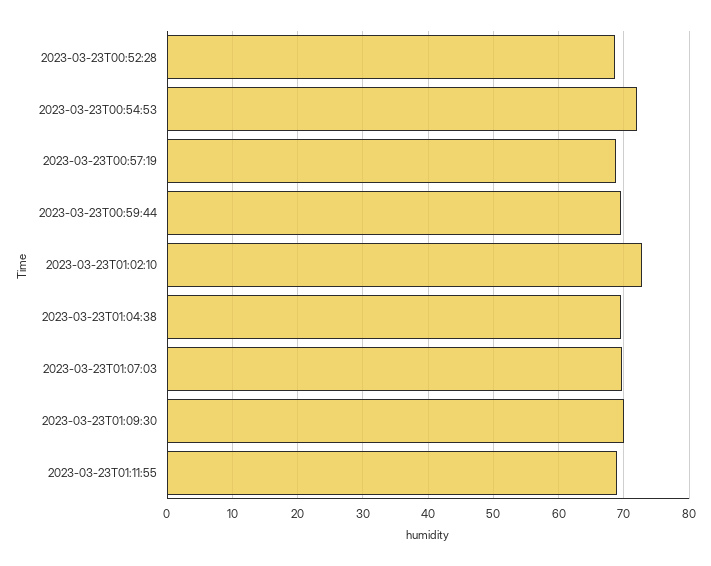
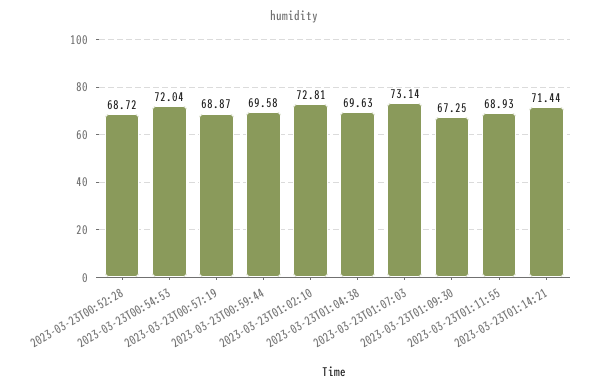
2023-03-23T01:07:03: 70 -> 73.14
2023-03-23T01:09:30: 70 -> 67.25
2023-03-23T01:14:21: none -> 71.44

